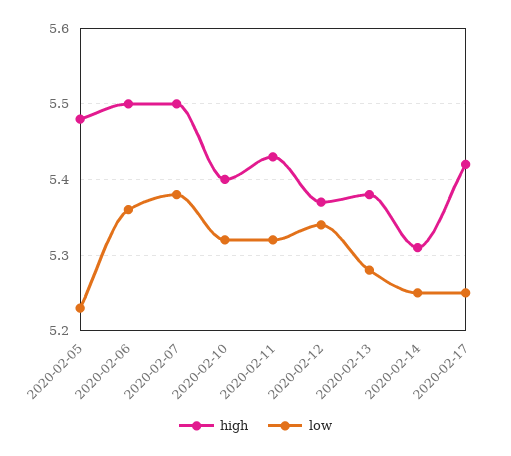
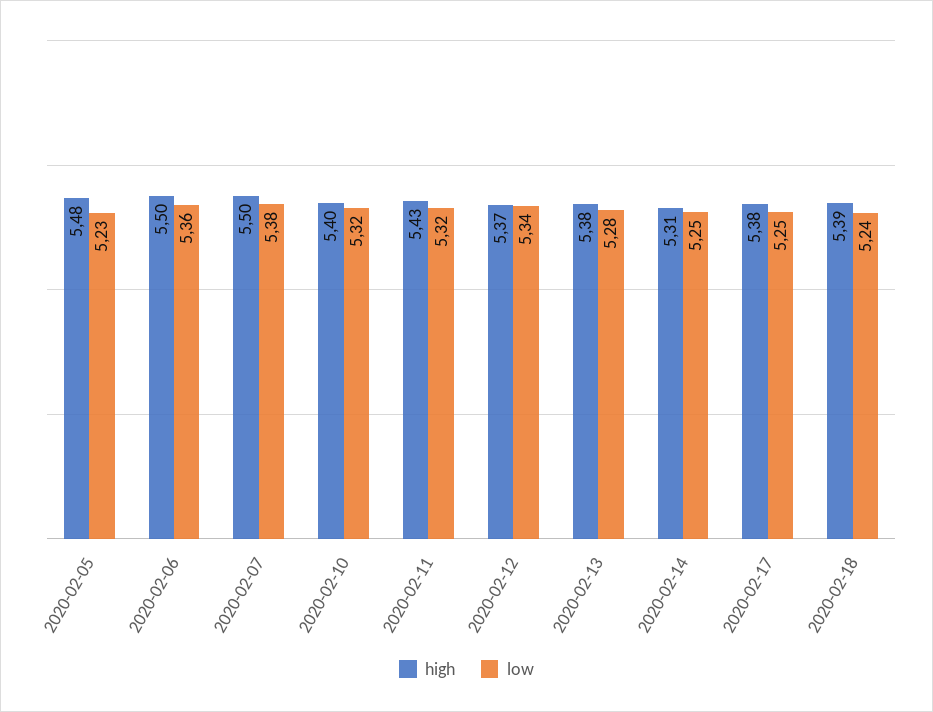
high, 2020-02-17: 5.42 -> 5.38
high, 2020-02-18: none -> 5.39
low, 2020-02-18: none -> 5.24

